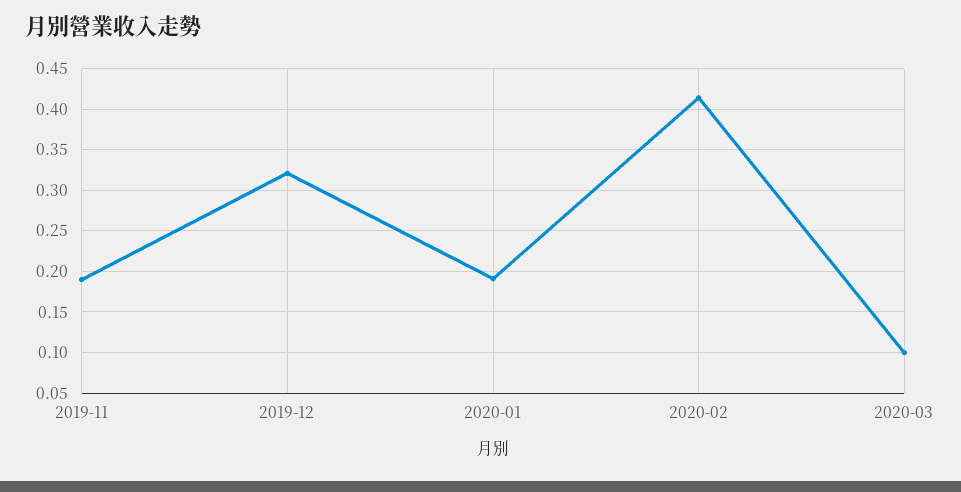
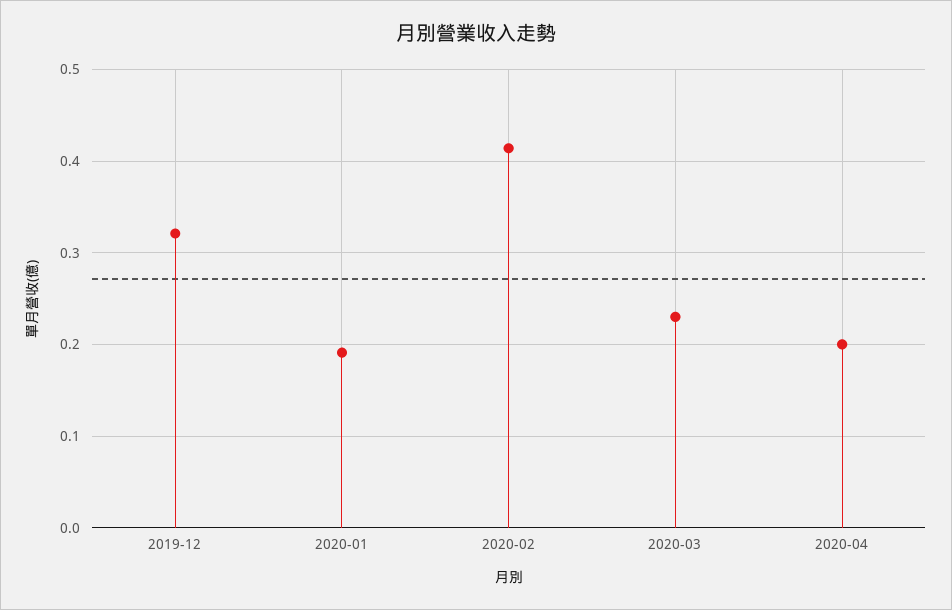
2019-11: 0.19 -> none
2020-03: 0.1 -> 0.23
2020-04: none -> 0.2

